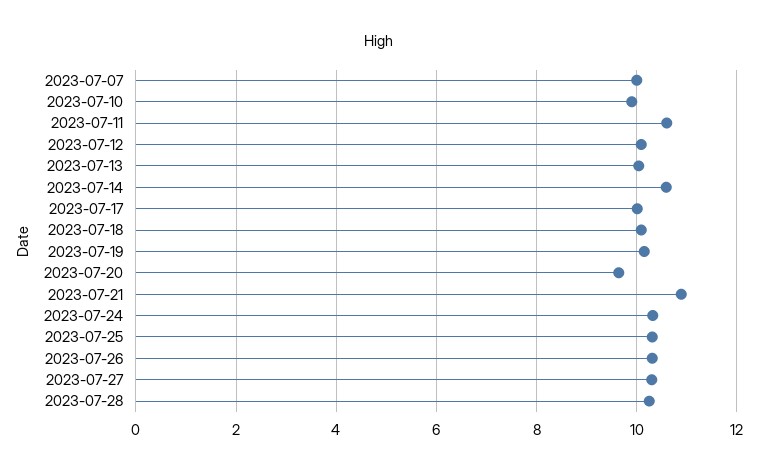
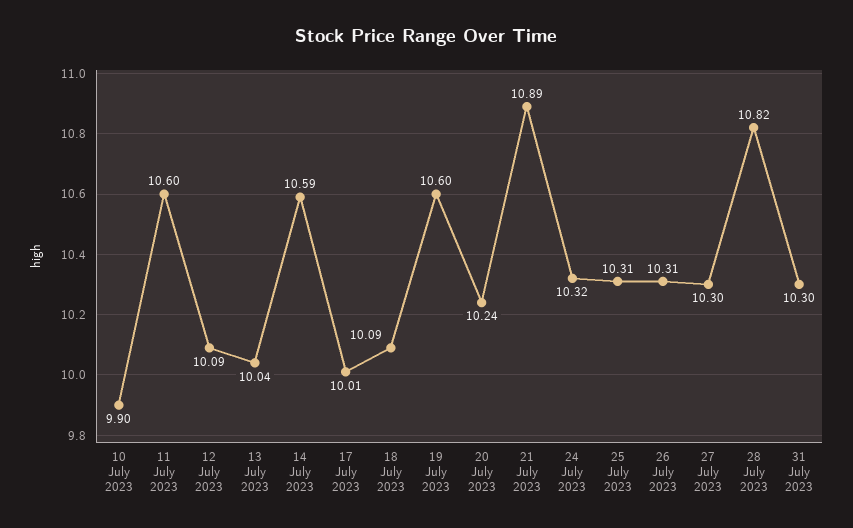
2023-07-07: 10 -> none
2023-07-19: 10.2 -> 10.6
2023-07-20: 9.6 -> 10.24
2023-07-28: 10.2 -> 10.82
31 July 2023: none -> 10.3

